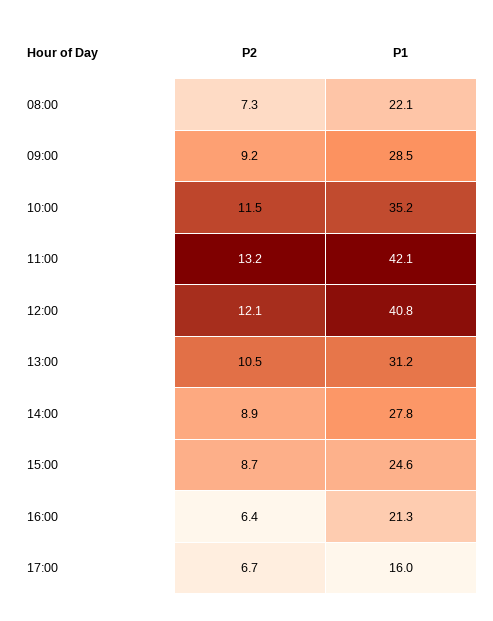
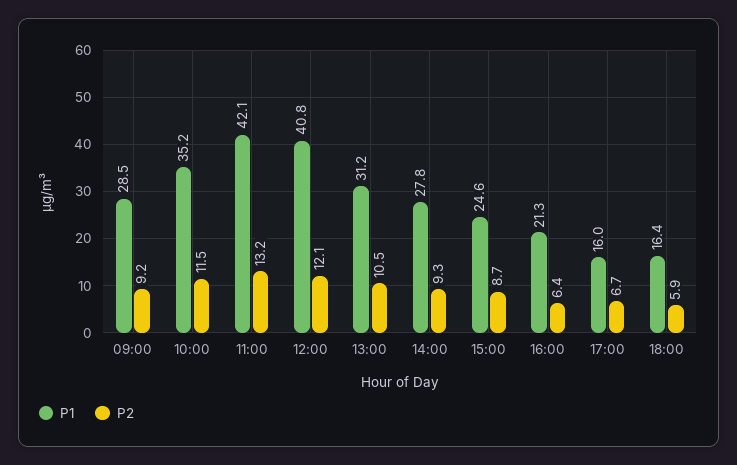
P2, 08:00: 7.3 -> none
P1, 08:00: 22.1 -> none
P2, 14:00: 8.9 -> 9.3
P1, 18:00: none -> 16.4
P2, 18:00: none -> 5.9

